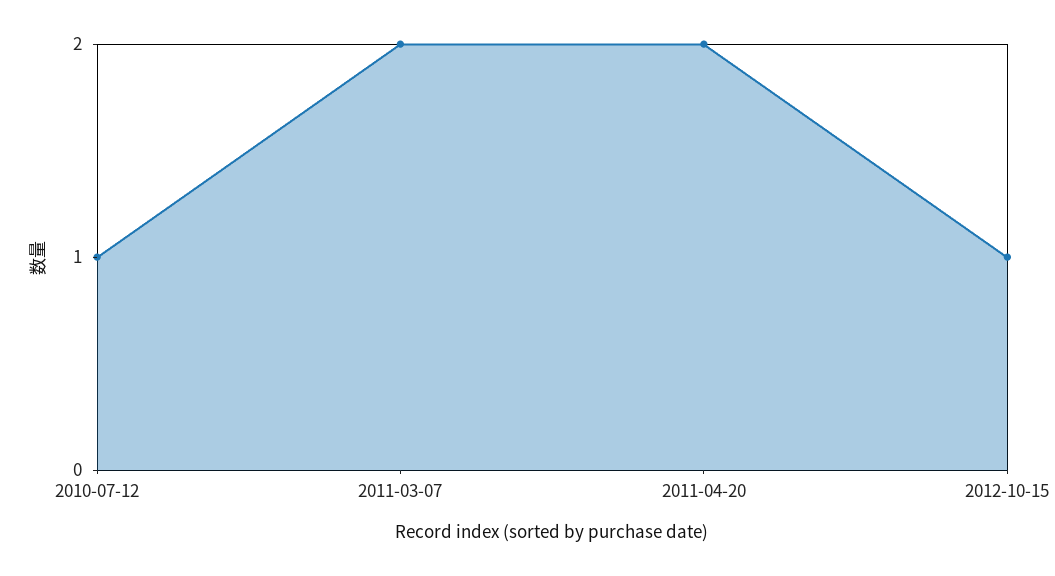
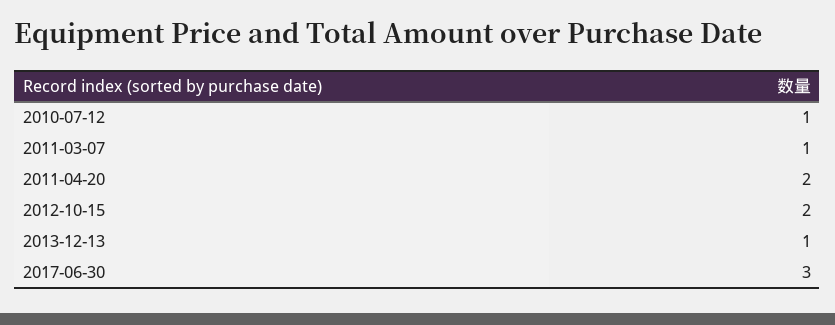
2011-03-07: 2 -> 1
2012-10-15: 1 -> 2
2013-12-13: none -> 1
2017-06-30: none -> 3

